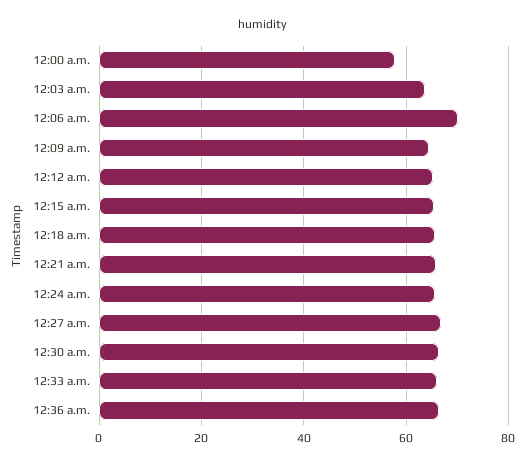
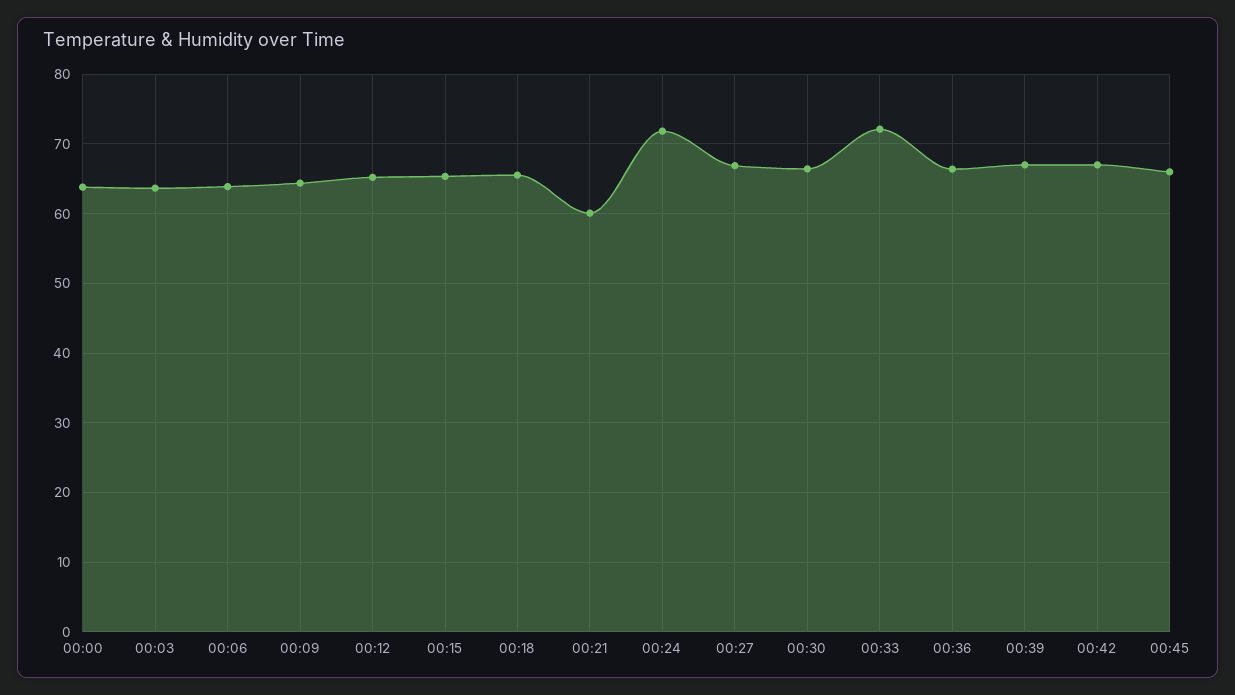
12:00 a.m.: 58 -> 64
12:06 a.m.: 70 -> 64
12:21 a.m.: 66 -> 60
12:24 a.m.: 66 -> 72
12:33 a.m.: 66 -> 72
00:39: none -> 67
00:42: none -> 67
00:45: none -> 66

